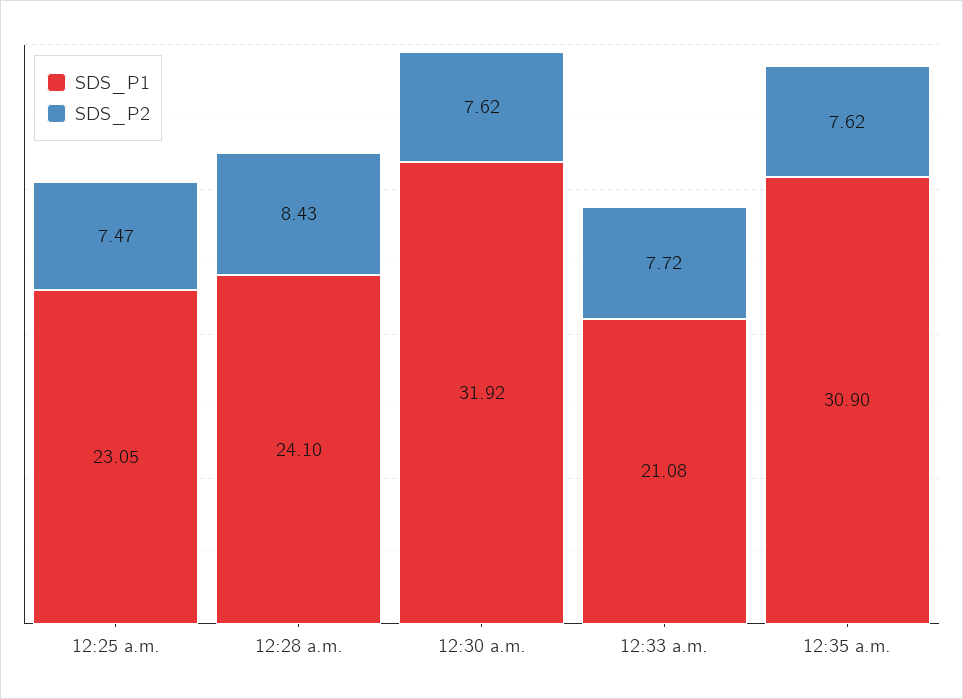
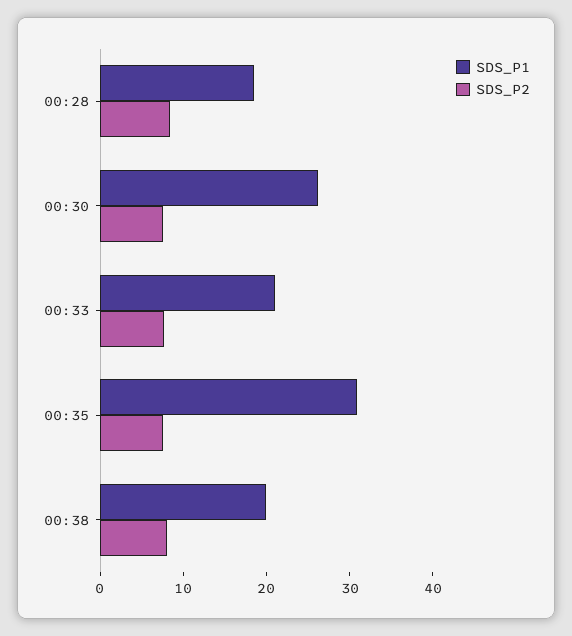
SDS_P1, 12:25 a.m.: 23.05 -> none
SDS_P2, 12:25 a.m.: 7.47 -> none
SDS_P1, 12:28 a.m.: 24.1 -> 18
SDS_P1, 12:30 a.m.: 31.92 -> 26
SDS_P1, 00:38: none -> 20
SDS_P2, 00:38: none -> 8

